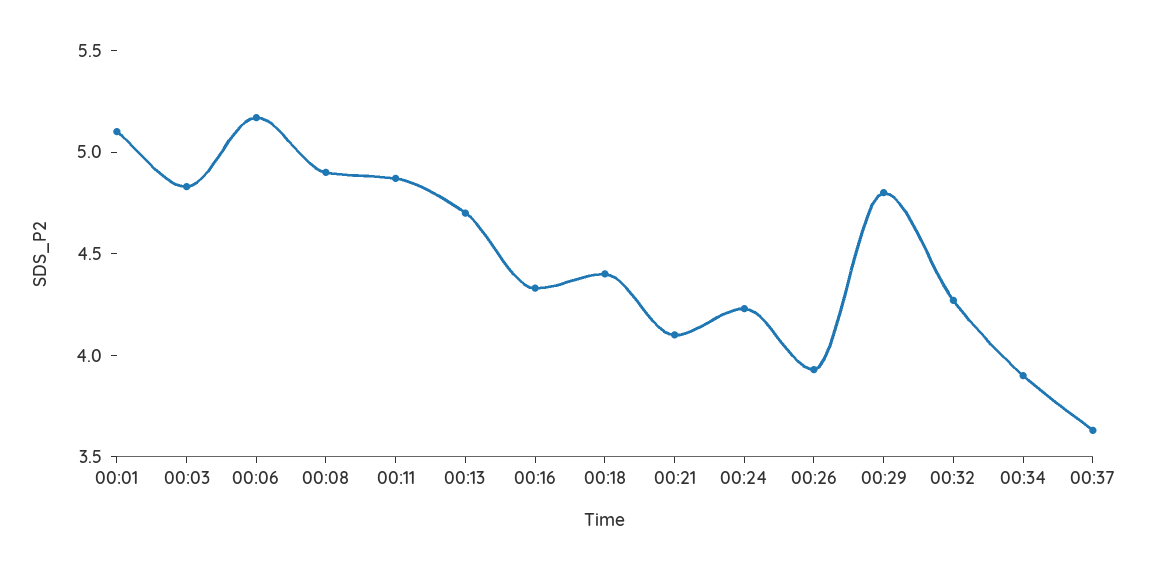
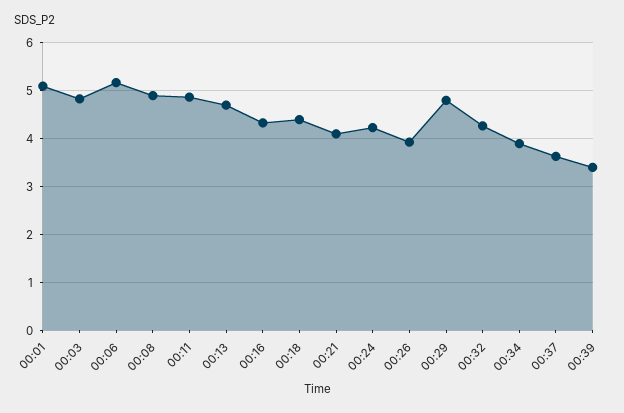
00:39: none -> 3.4

